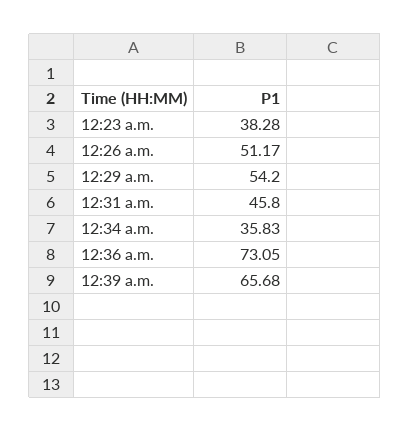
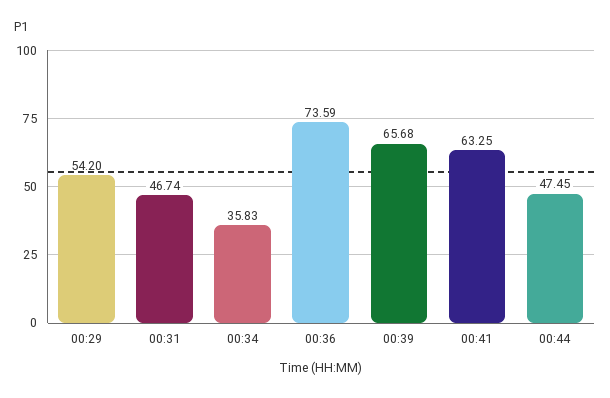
12:23 a.m.: 38.28 -> none
12:26 a.m.: 51.17 -> none
12:31 a.m.: 45.8 -> 46.74
12:36 a.m.: 73.05 -> 73.59
00:41: none -> 63.25
00:44: none -> 47.45

